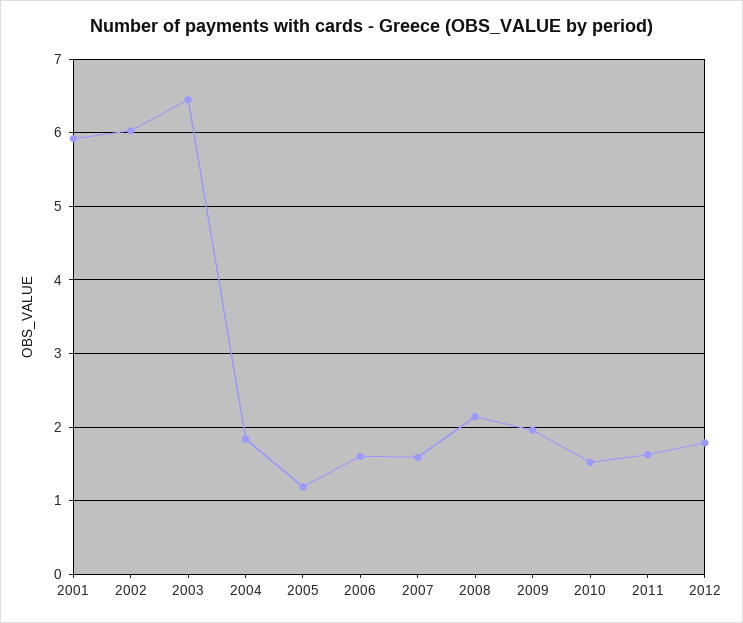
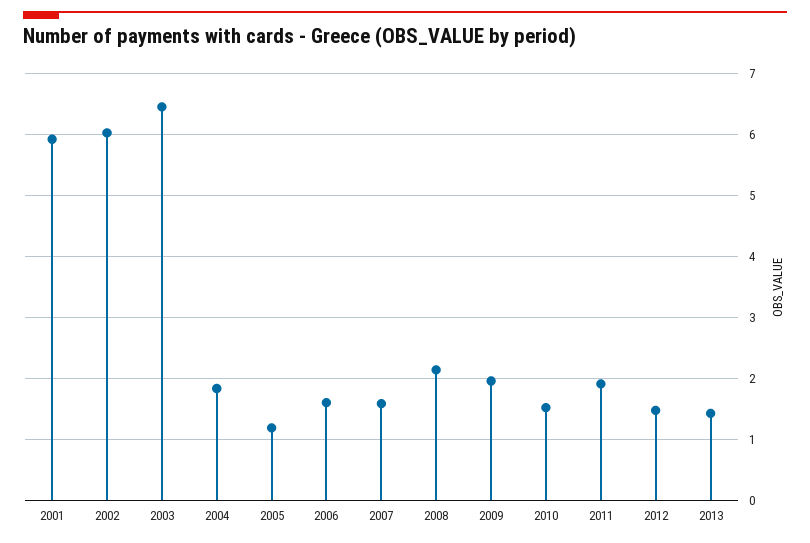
2011: 1.6 -> 1.9
2012: 1.8 -> 1.5
2013: none -> 1.4

